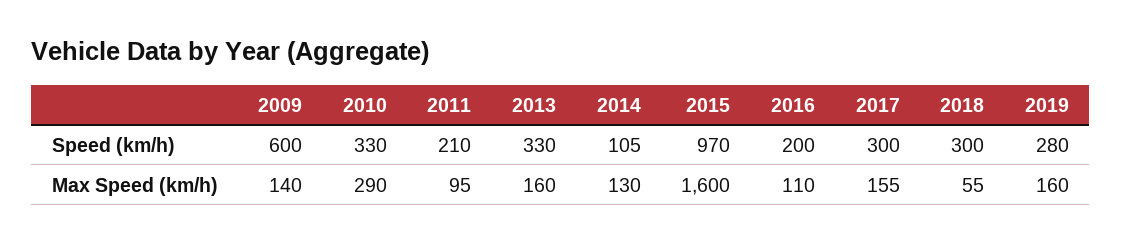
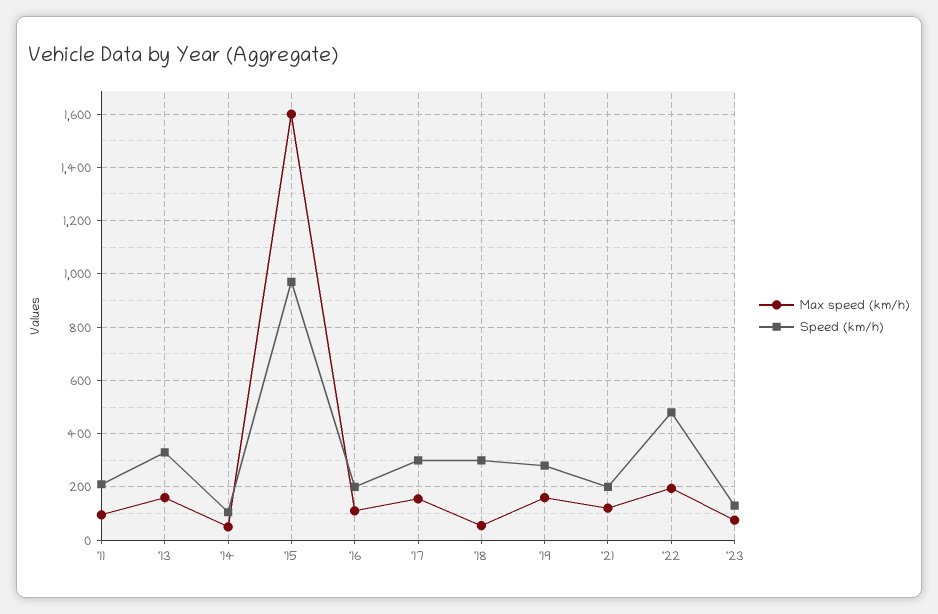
Speed (km/h), 2009: 600 -> none
Speed (km/h), 2010: 330 -> none
Max Speed (km/h), 2009: 140 -> none
Max Speed (km/h), 2010: 290 -> none
Max Speed (km/h), 2014: 130 -> 50
Max Speed (km/h), '21: none -> 125
Speed (km/h), '21: none -> 200
Max Speed (km/h), '22: none -> 200
Speed (km/h), '22: none -> 475
Max Speed (km/h), '23: none -> 75
Speed (km/h), '23: none -> 125

